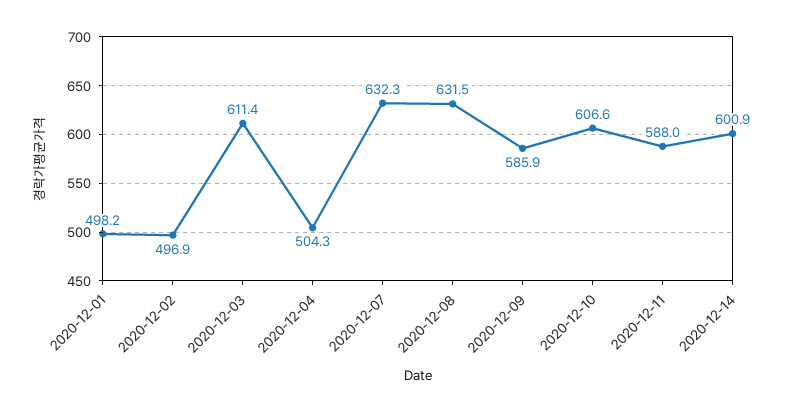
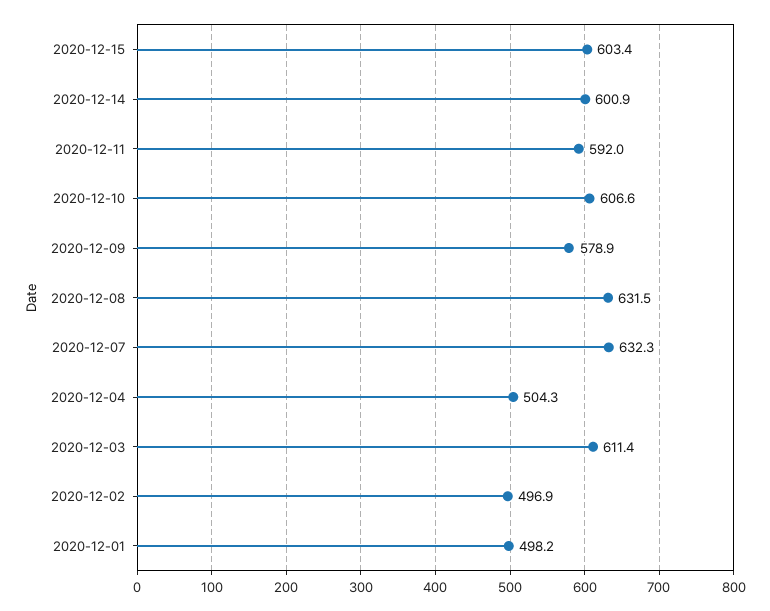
2020-12-09: 585.9 -> 578.9
2020-12-11: 588 -> 592
2020-12-15: none -> 603.4

